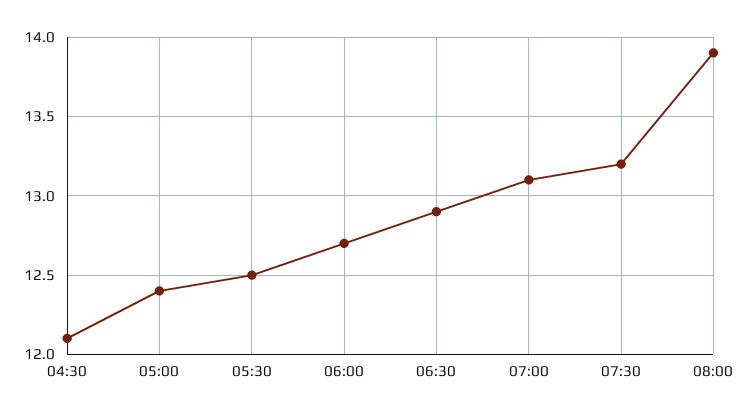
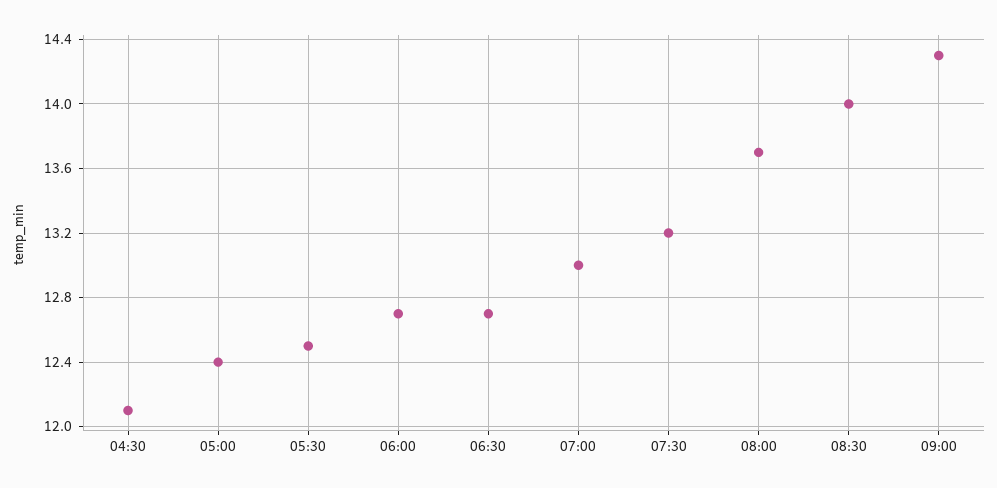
06:30: 12.9 -> 12.7
07:00: 13.1 -> 13
08:00: 13.9 -> 13.7
08:30: none -> 14
09:00: none -> 14.3

